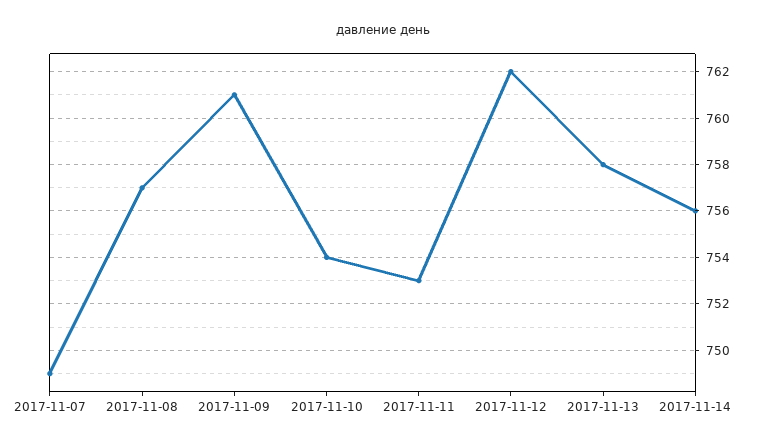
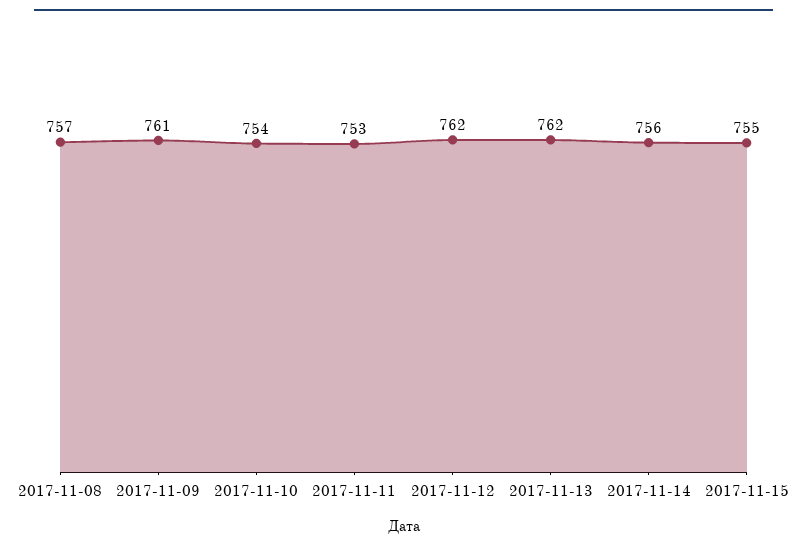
2017-11-07: 749 -> none
2017-11-13: 758 -> 762
2017-11-15: none -> 755

